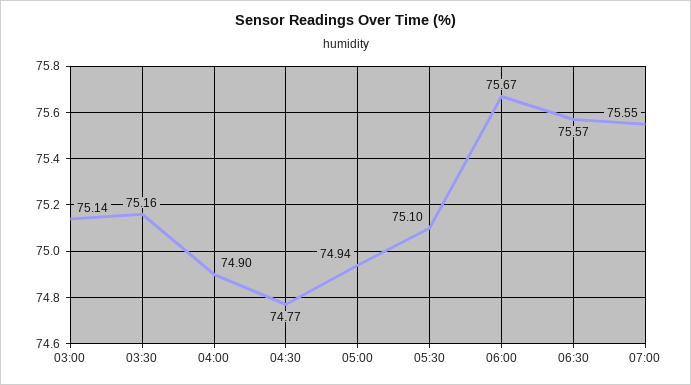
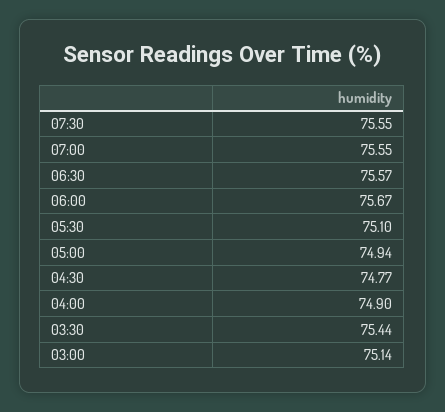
03:30: 75.16 -> 75.44
07:30: none -> 75.55

